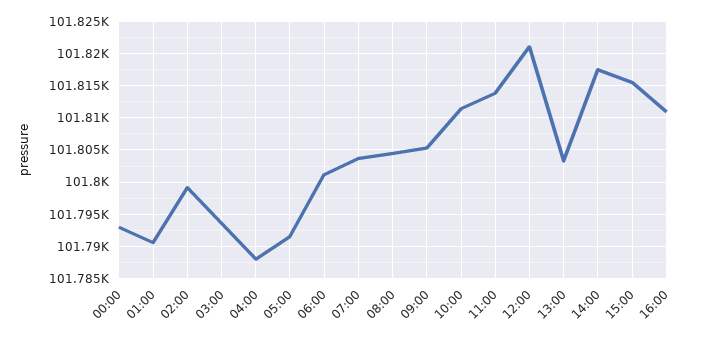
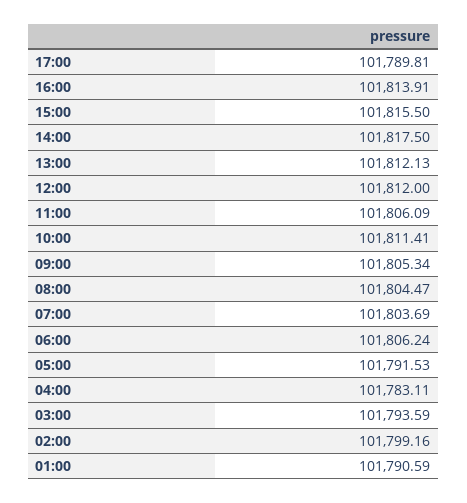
00:00: 101793 -> none
04:00: 101788 -> 101783.11
06:00: 101801 -> 101806.24
11:00: 101814 -> 101806.09
12:00: 101821 -> 101812
13:00: 101803 -> 101812.13
16:00: 101811 -> 101813.91
17:00: none -> 101789.81

